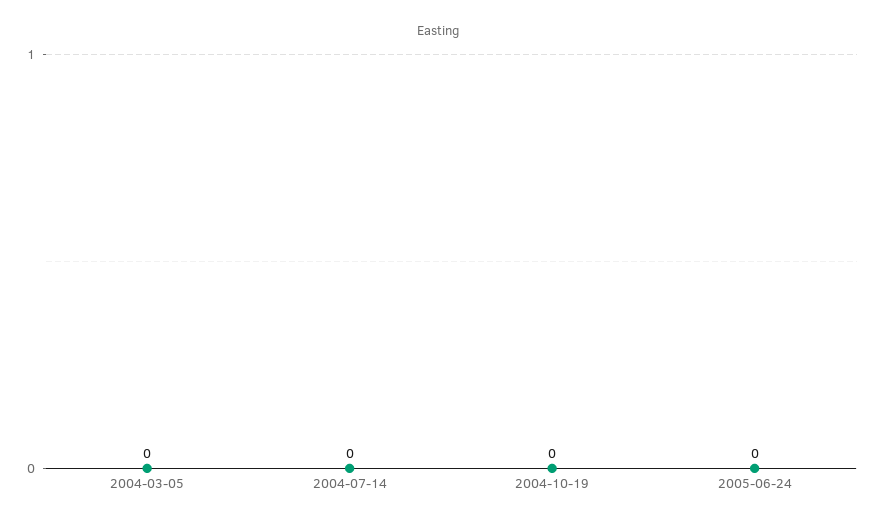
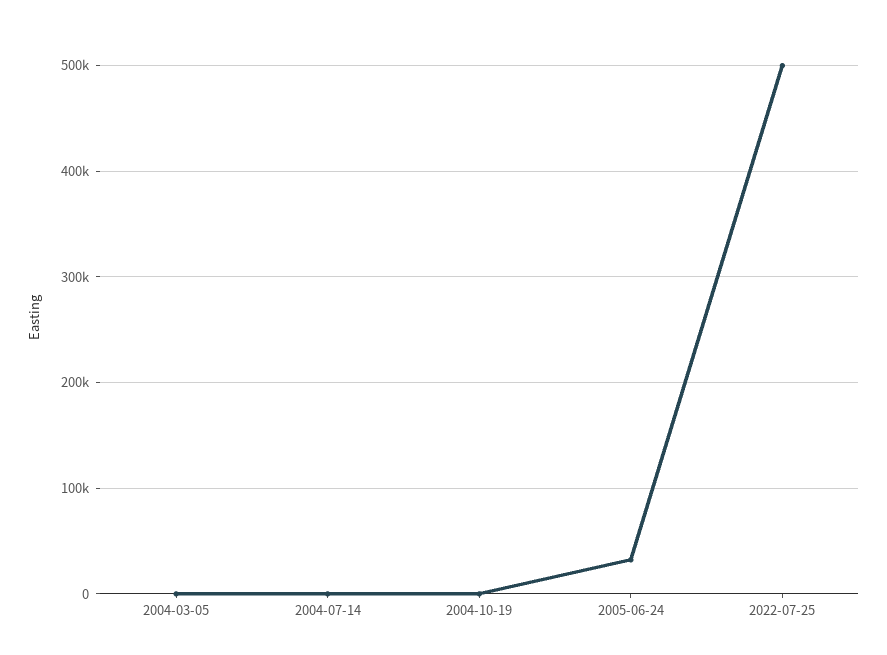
2005-06-24: 0 -> 30000
2022-07-25: none -> 500000

